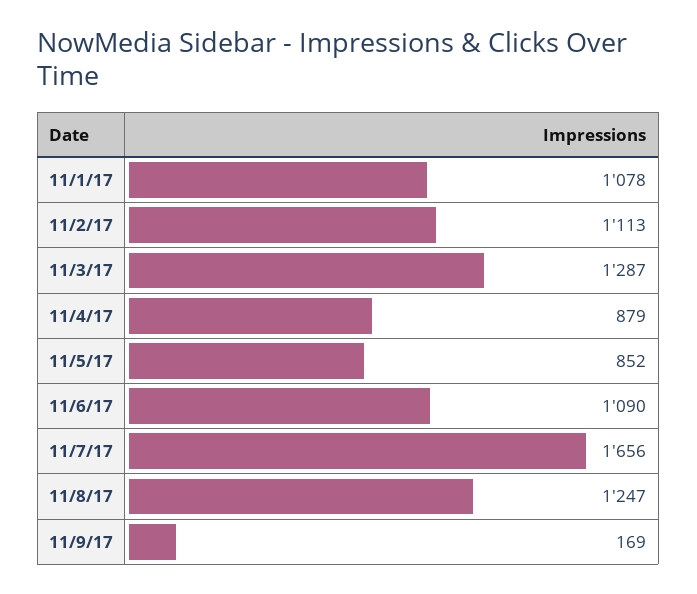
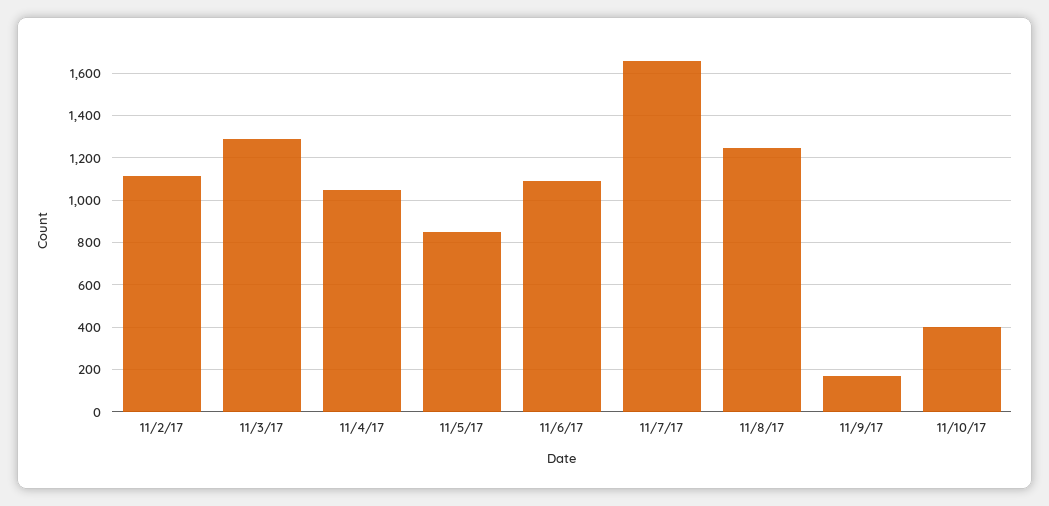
11/1/17: 1078 -> none
11/4/17: 879 -> 1050
11/10/17: none -> 400

